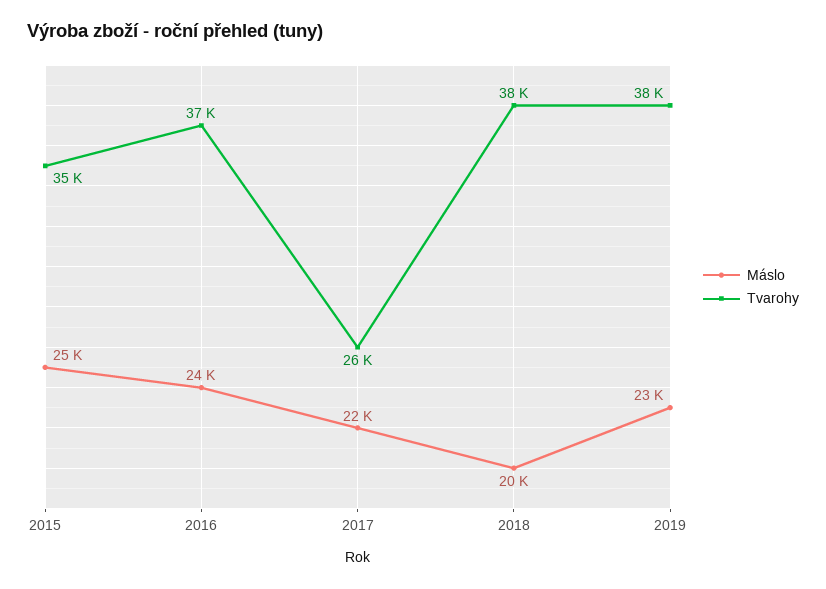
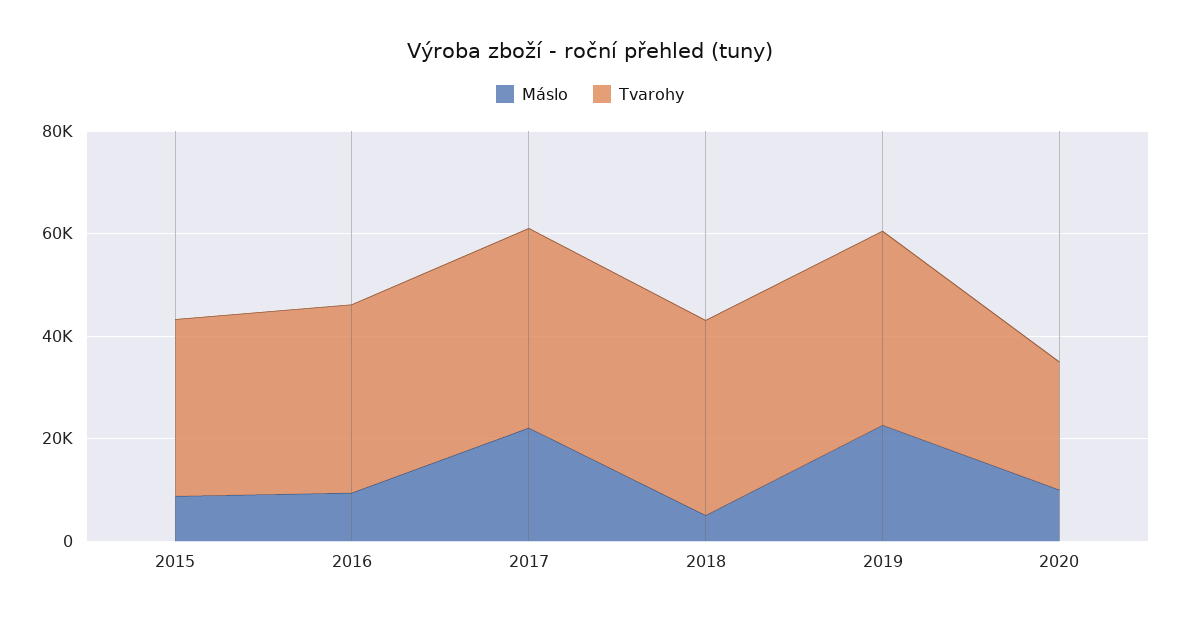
Máslo, 2015: 25000 -> 10000
Máslo, 2016: 24000 -> 10000
Tvarohy, 2017: 26000 -> 40000
Máslo, 2018: 20000 -> 5000
Máslo, 2020: none -> 10000
Tvarohy, 2020: none -> 25000

